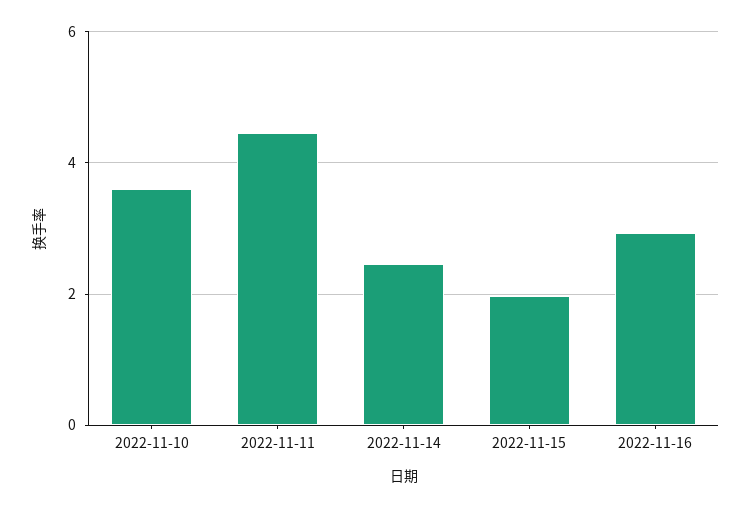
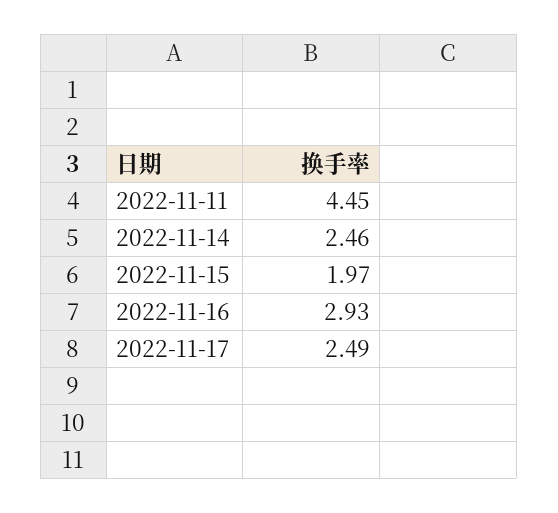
2022-11-10: 3.6 -> none
2022-11-17: none -> 2.49

